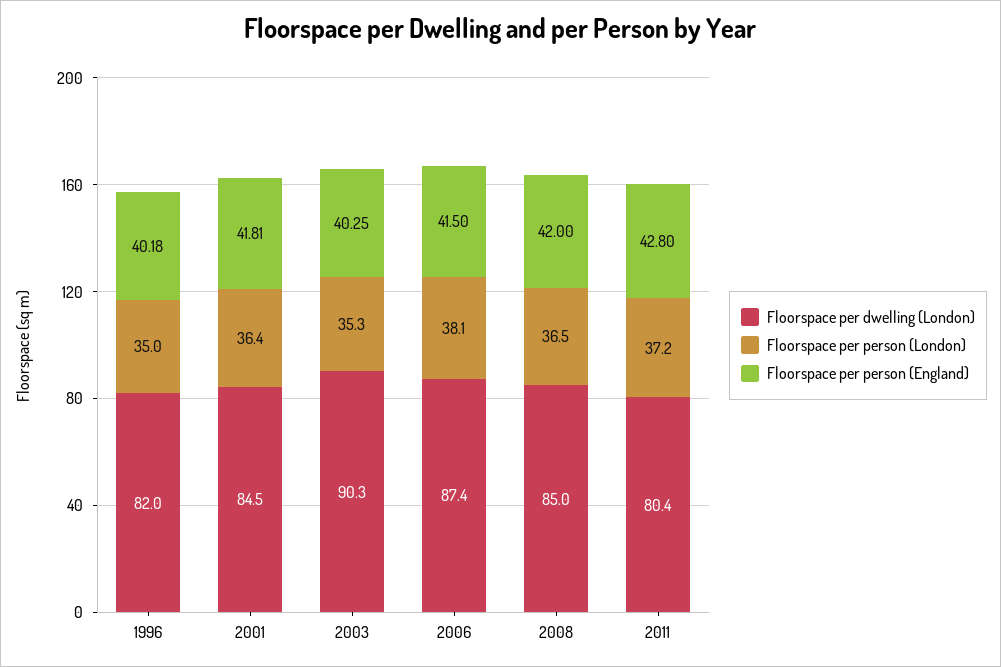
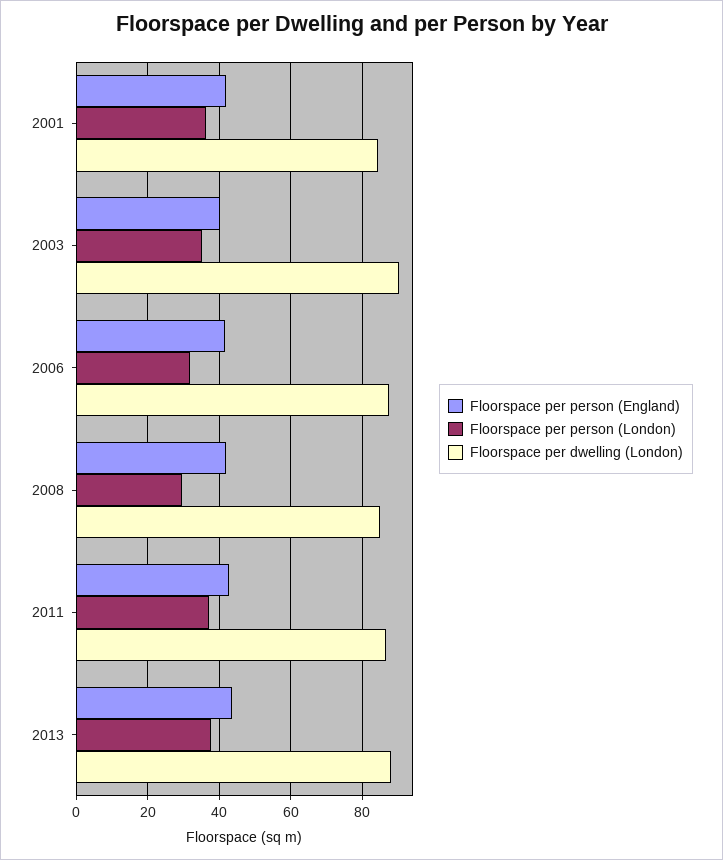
Floorspace per dwelling (London), 1996: 82 -> none
Floorspace per person (London), 1996: 35 -> none
Floorspace per person (England), 1996: 40.18 -> none
Floorspace per person (London), 2006: 38.1 -> 32
Floorspace per person (London), 2008: 36.5 -> 30
Floorspace per dwelling (London), 2011: 80.4 -> 86
Floorspace per person (England), 2013: none -> 44
Floorspace per person (London), 2013: none -> 38
Floorspace per dwelling (London), 2013: none -> 88

